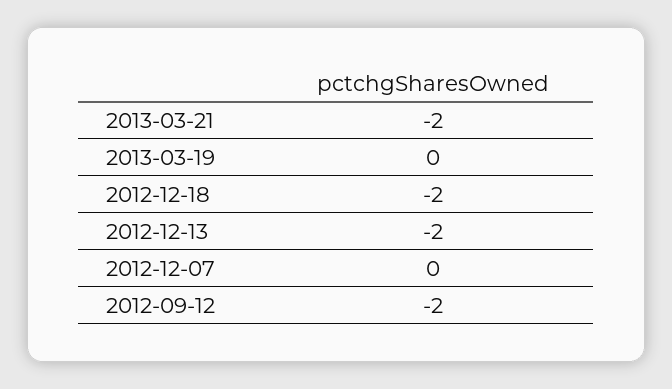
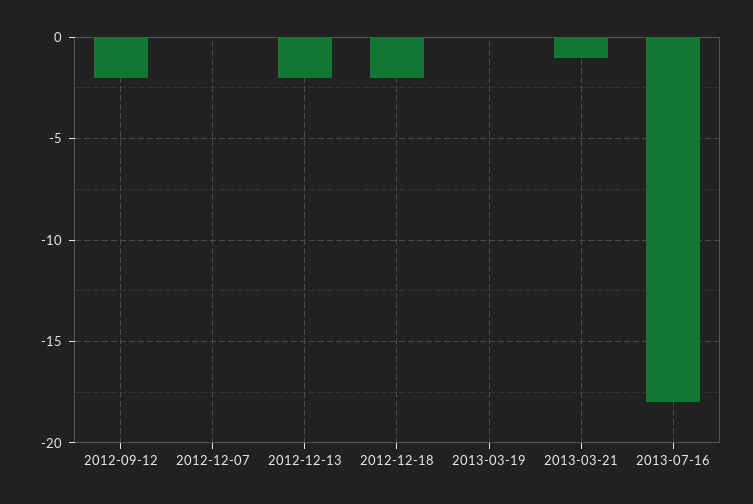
2013-03-21: -2 -> -1
2013-07-16: none -> -18

